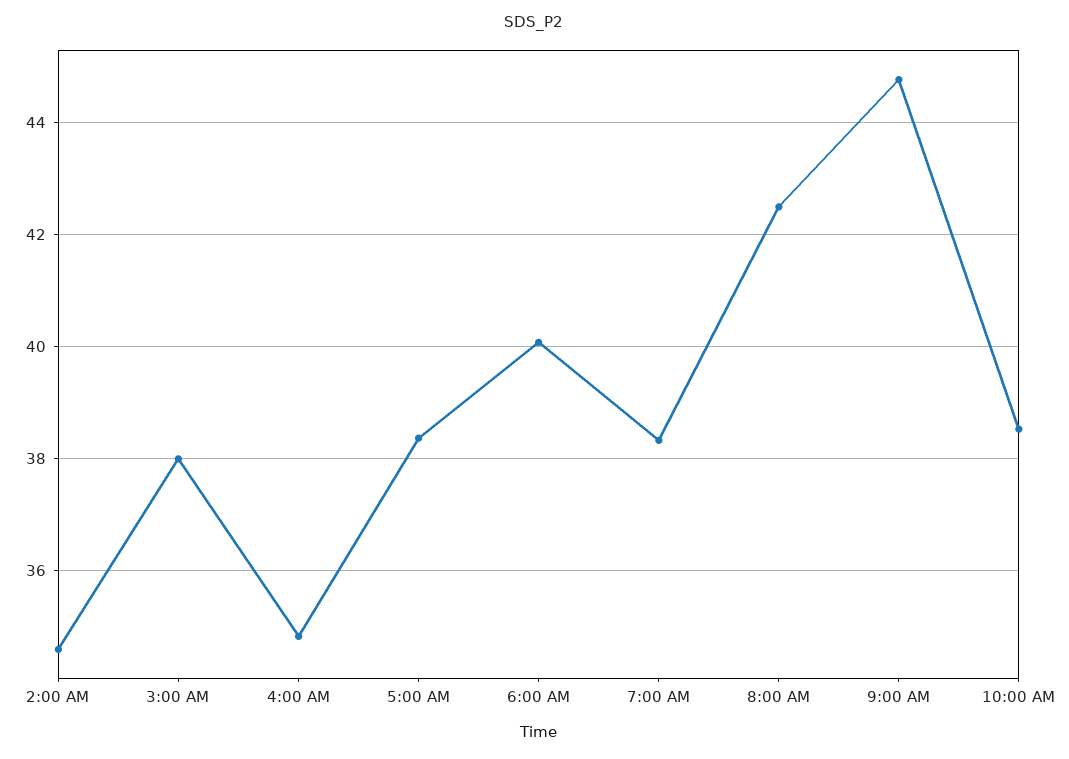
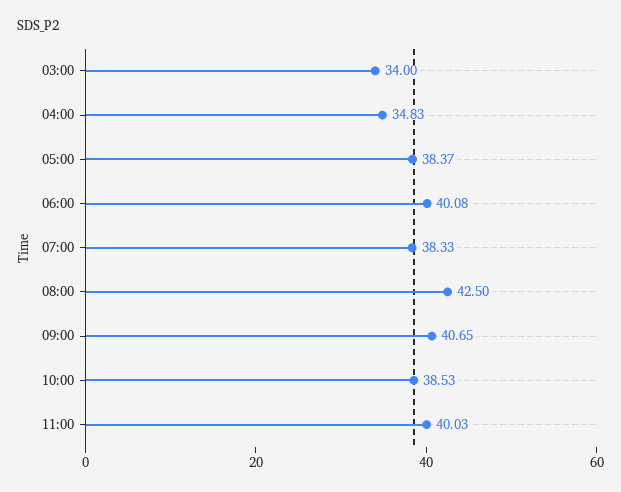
2:00 AM: 34.6 -> none
3:00 AM: 38 -> 34
9:00 AM: 44.8 -> 40.65
11:00: none -> 40.03

